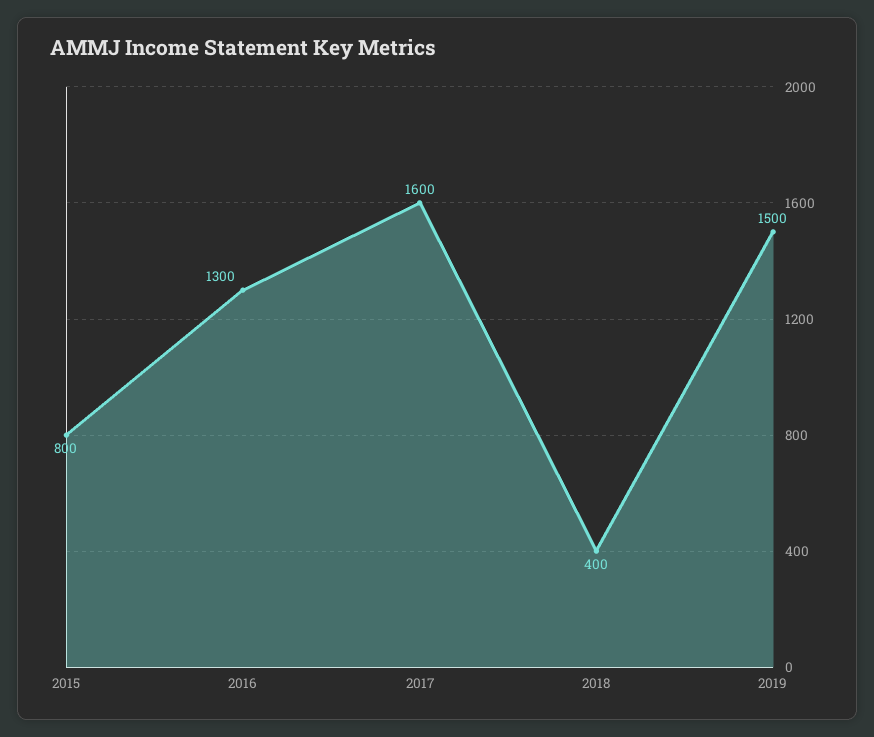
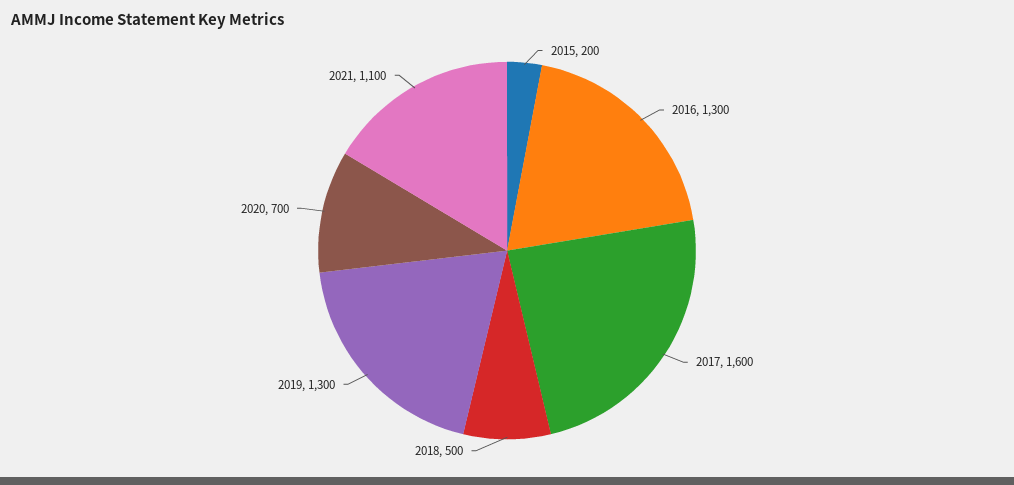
2015: 800 -> 200
2018: 400 -> 500
2019: 1500 -> 1300
2020: none -> 700
2021: none -> 1100

